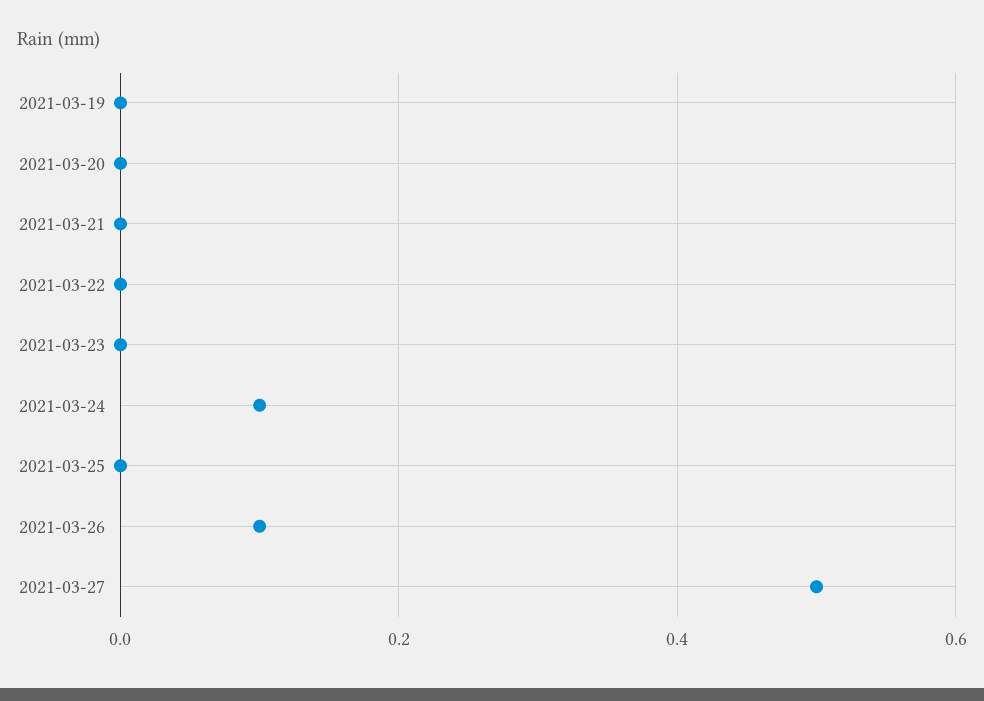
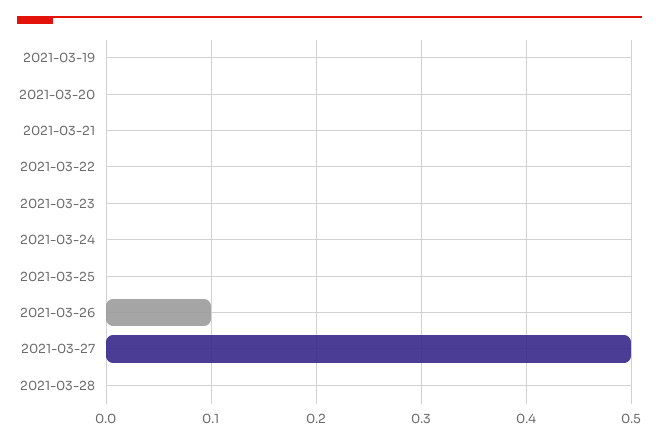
2021-03-24: 0.1 -> 0
2021-03-28: none -> 0

